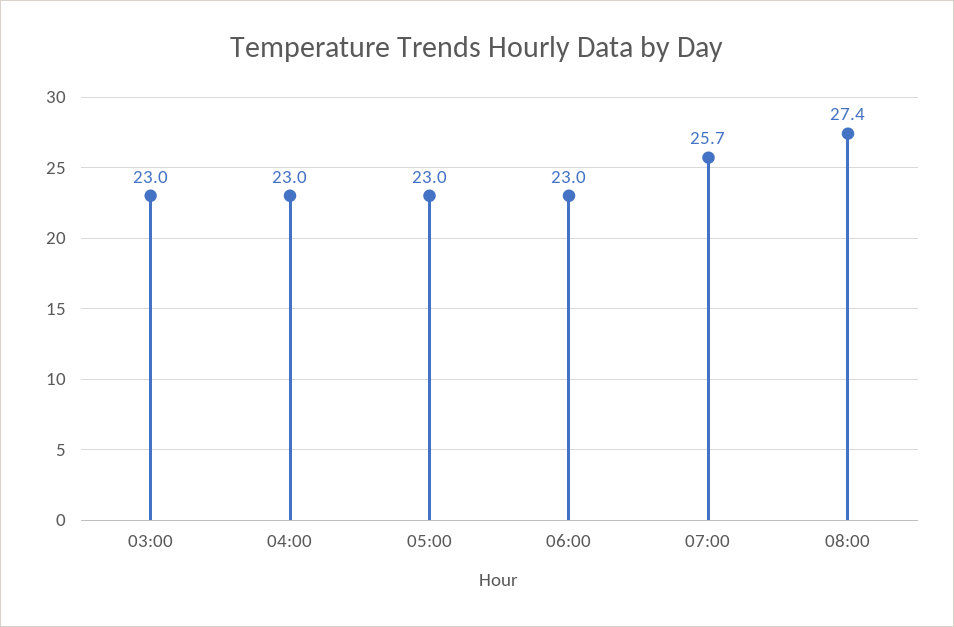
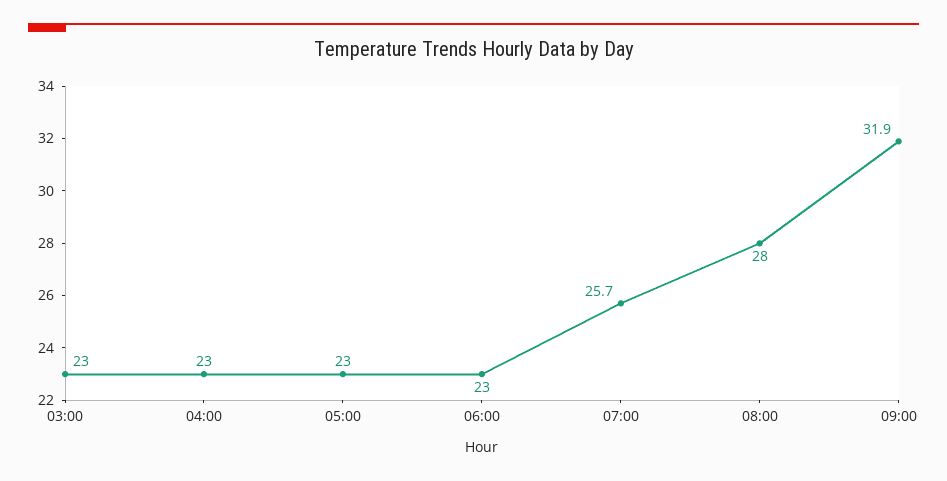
08:00: 27.4 -> 28
09:00: none -> 31.9

